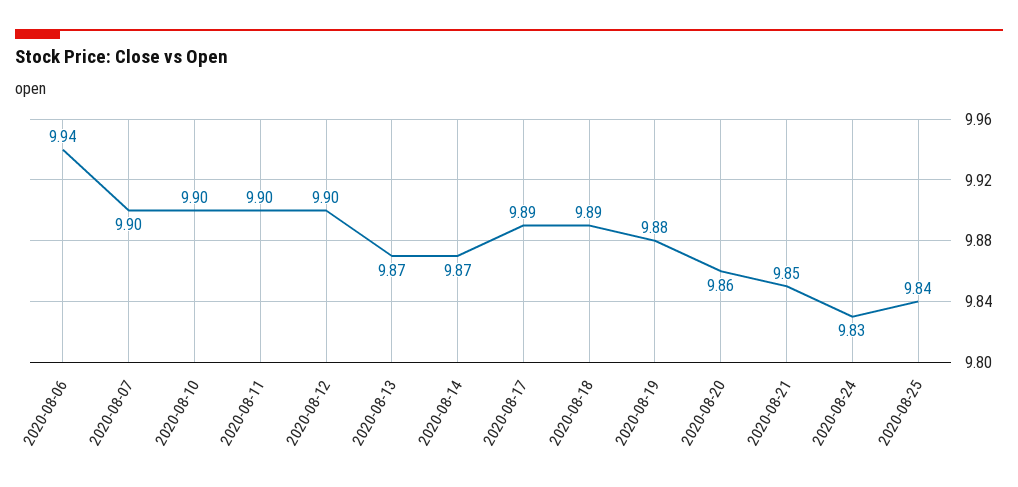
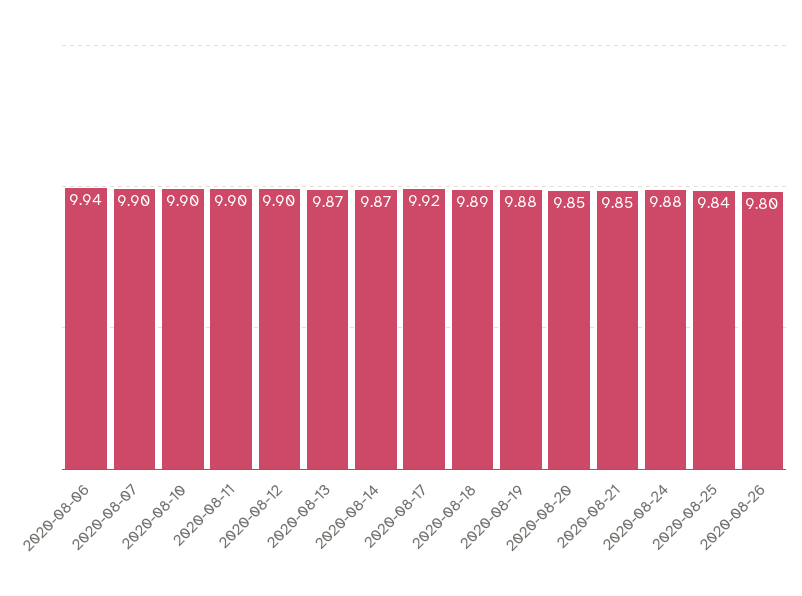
2020-08-17: 9.89 -> 9.92
2020-08-20: 9.86 -> 9.85
2020-08-24: 9.83 -> 9.88
2020-08-26: none -> 9.8

